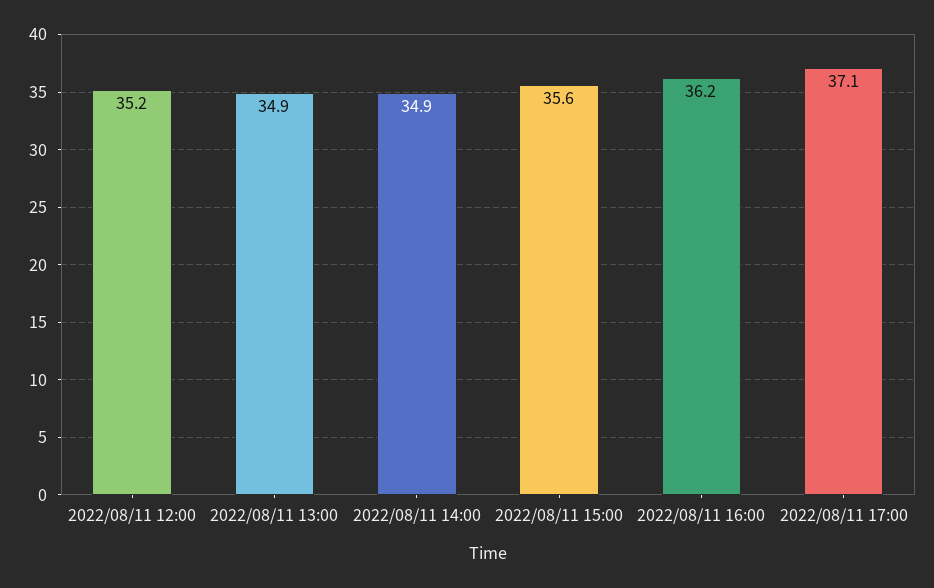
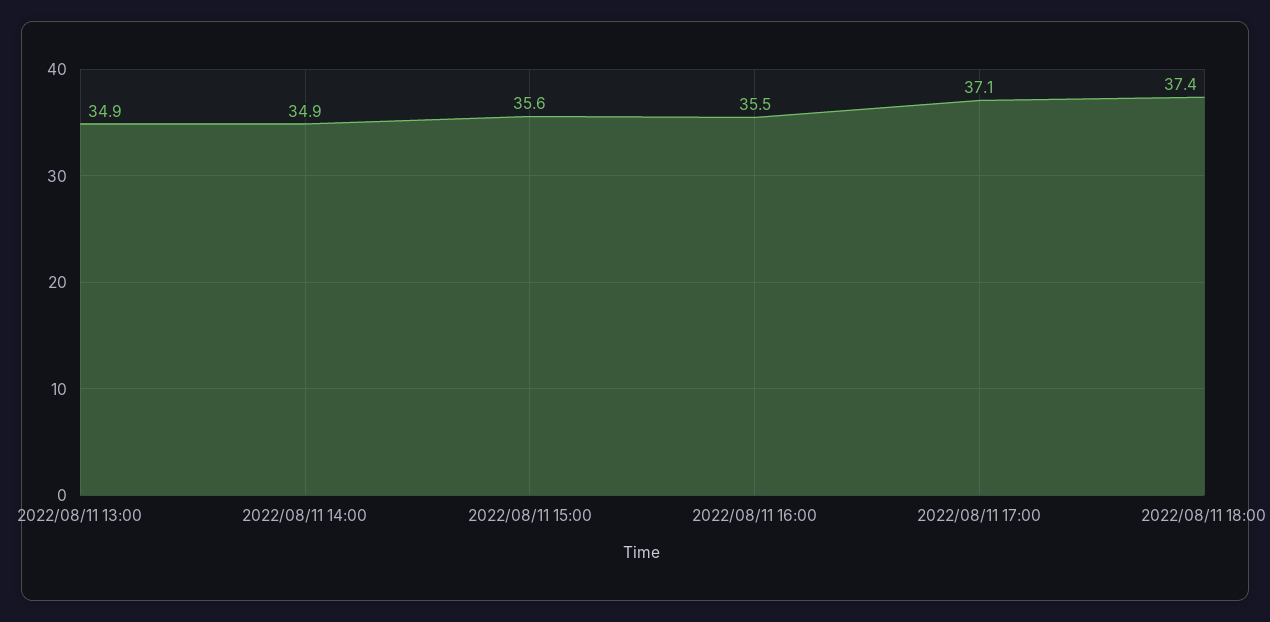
2022/08/11 12:00: 35.2 -> none
2022/08/11 16:00: 36.2 -> 35.5
2022/08/11 18:00: none -> 37.4

